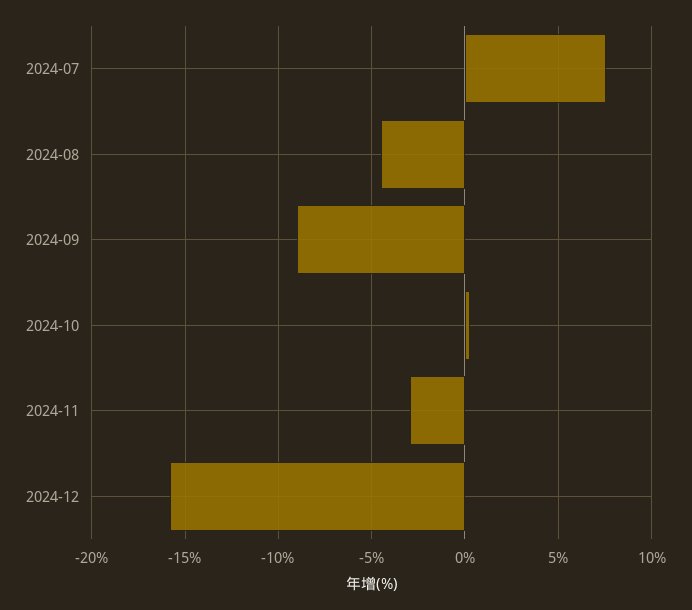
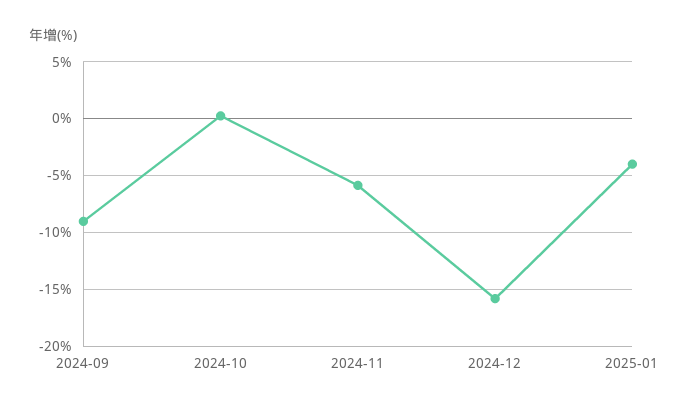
2024-07: 7.5 -> none
2024-08: -4.5 -> none
2024-11: -3 -> -6
2025-01: none -> -4

